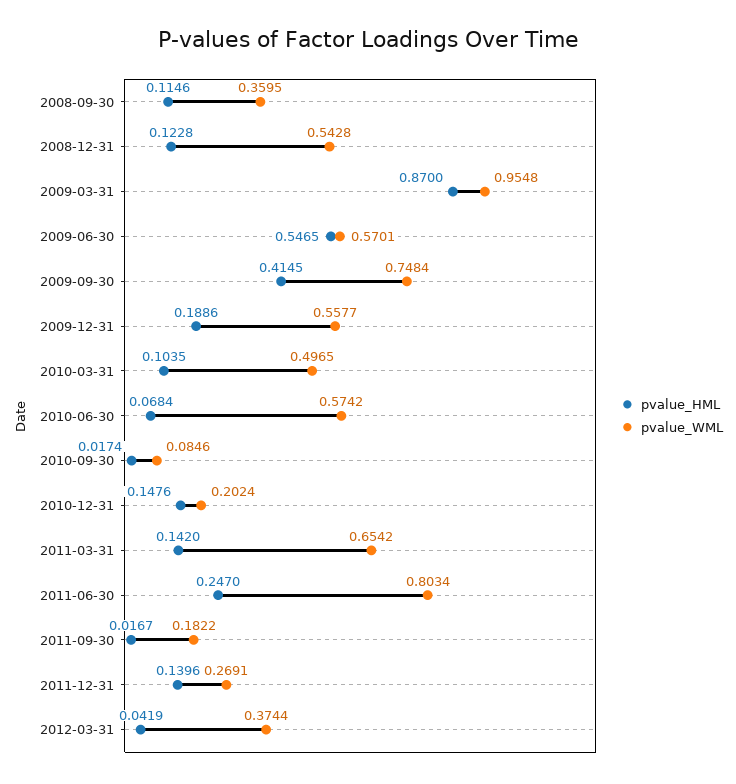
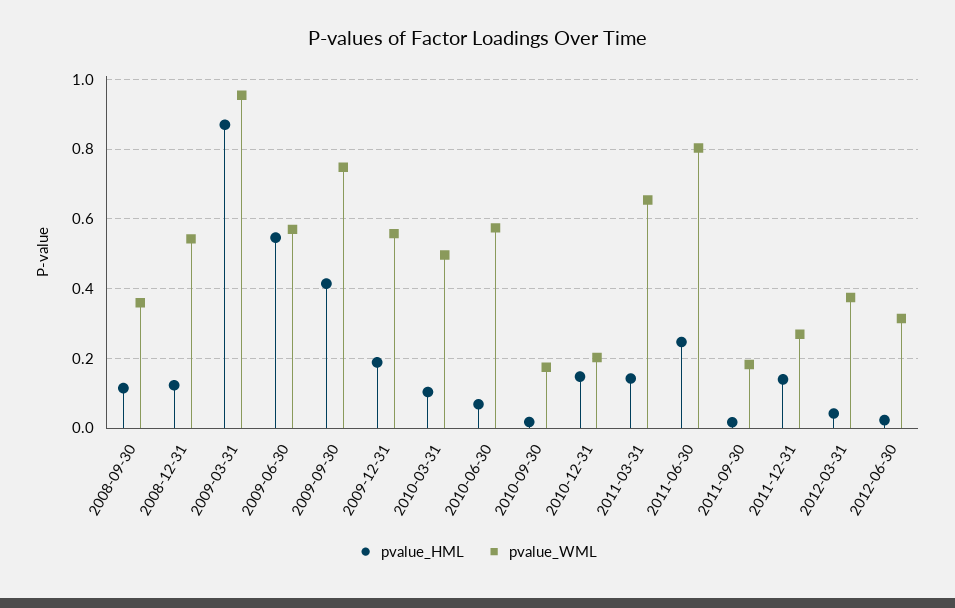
pvalue_WML, 2010-09-30: 0.0846 -> 0.18
pvalue_HML, 2012-06-30: none -> 0.02
pvalue_WML, 2012-06-30: none -> 0.32

